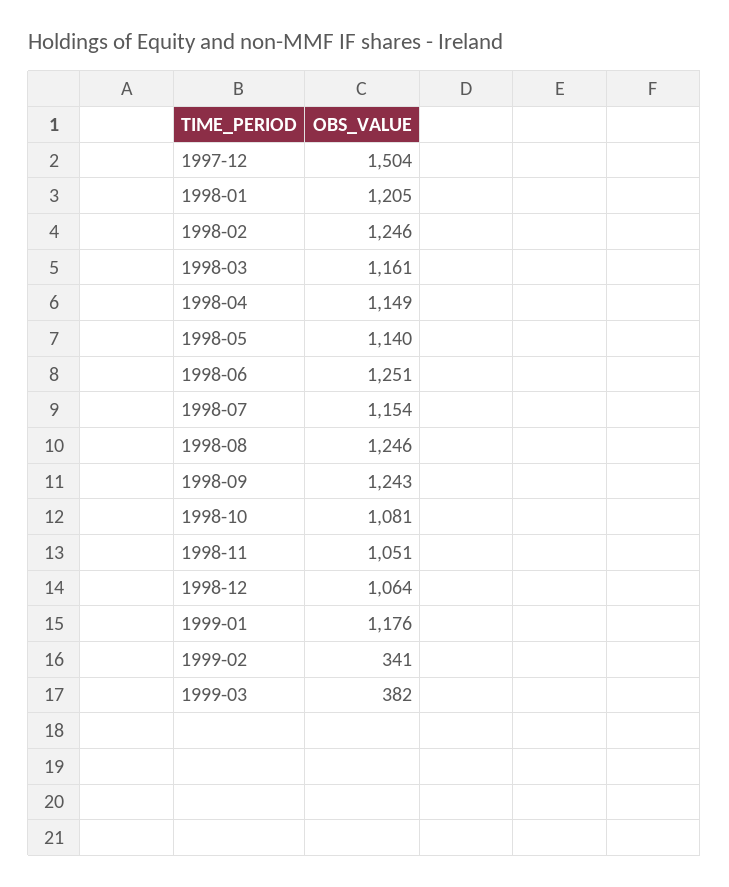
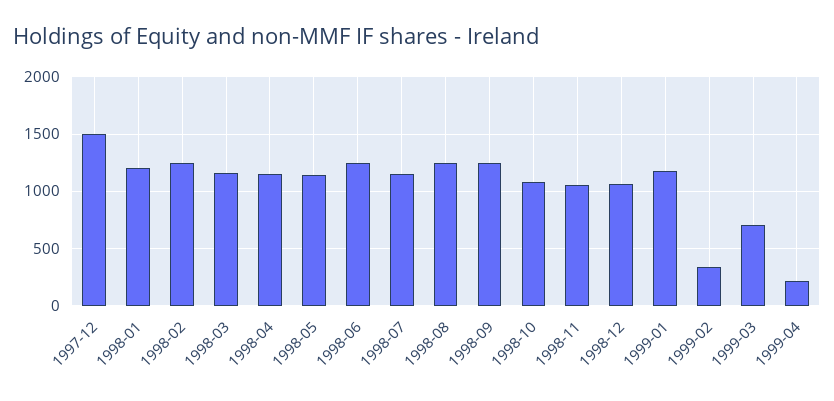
1999-03: 382 -> 700
1999-04: none -> 200

